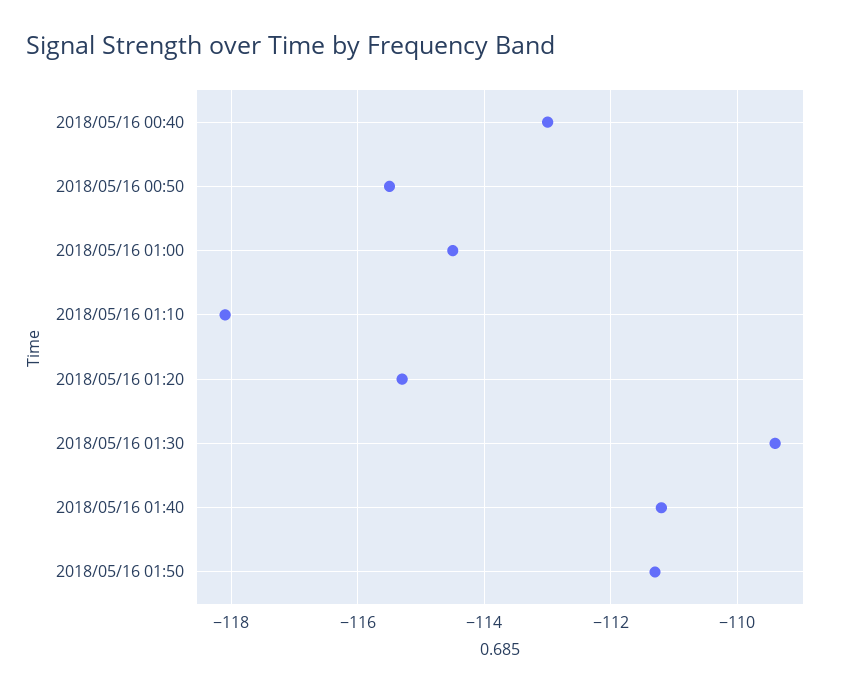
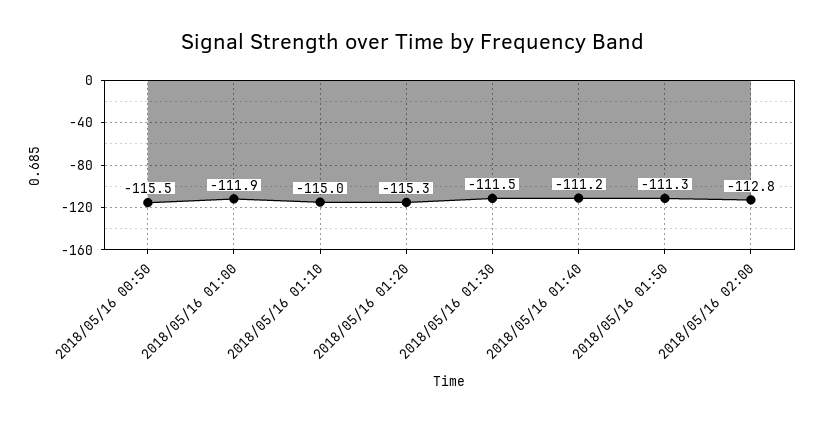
2018/05/16 00:40: -113 -> none
2018/05/16 01:00: -114.5 -> -111.9
2018/05/16 01:10: -118 -> -115
2018/05/16 01:30: -109.5 -> -111.5
2018/05/16 02:00: none -> -112.8

